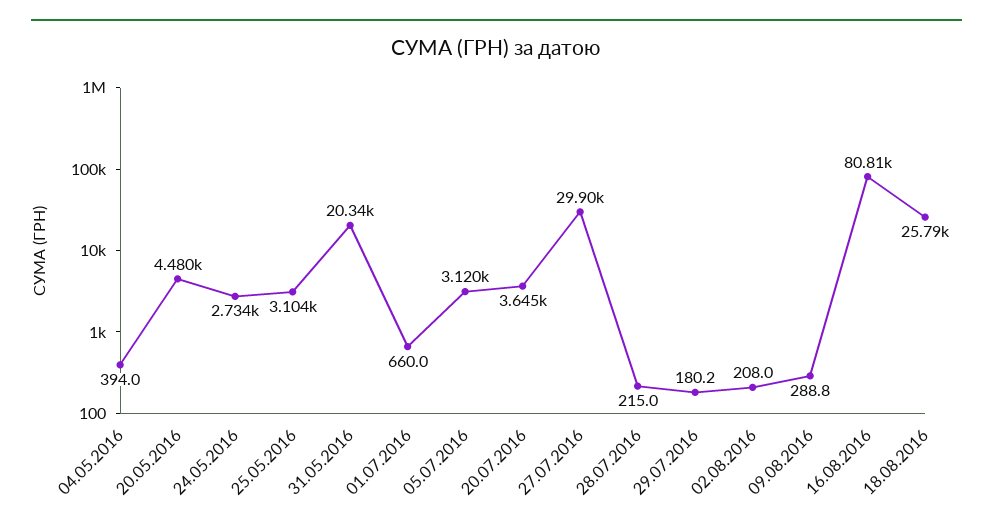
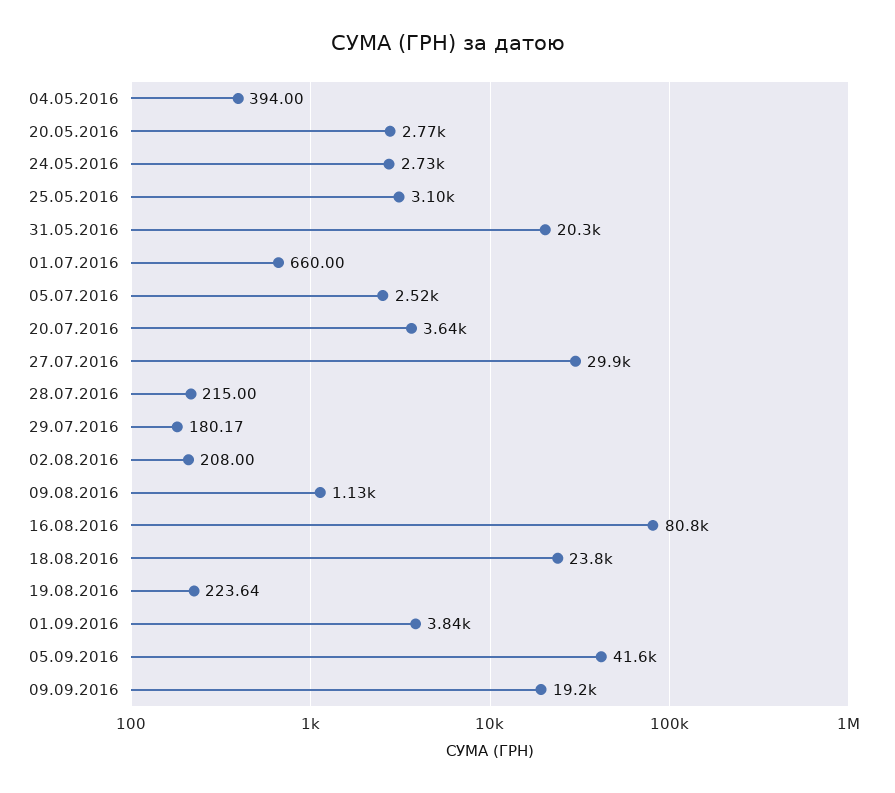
20.05.2016: 4480 -> 2770
05.07.2016: 3120 -> 2520
09.08.2016: 288.8 -> 1130
18.08.2016: 25790 -> 23800
19.08.2016: none -> 223.64
01.09.2016: none -> 3840
05.09.2016: none -> 41600
09.09.2016: none -> 19200

